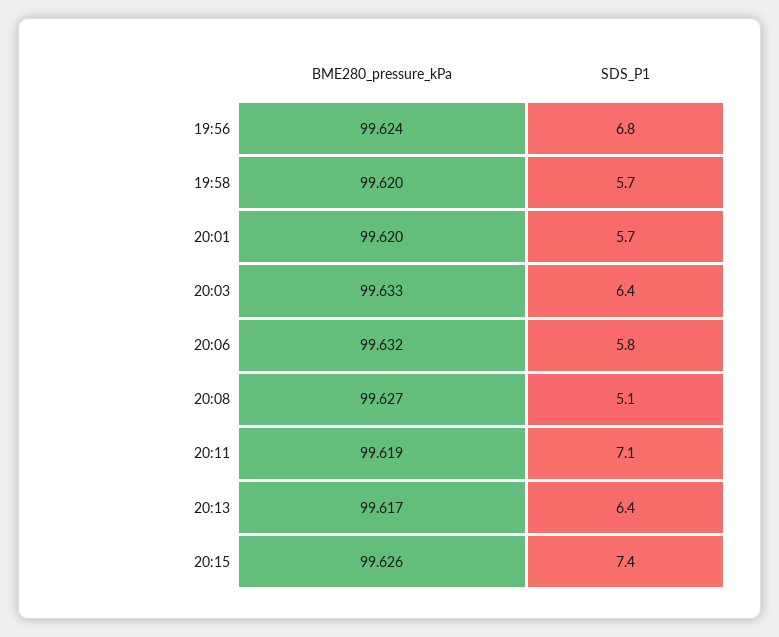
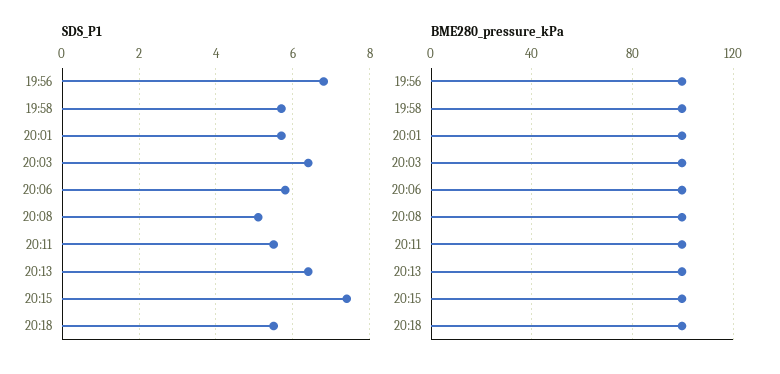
SDS_P1, 20:11: 7.1 -> 5.5
SDS_P1, 20:18: none -> 5.5
BME280_pressure_kPa, 20:18: none -> 100

